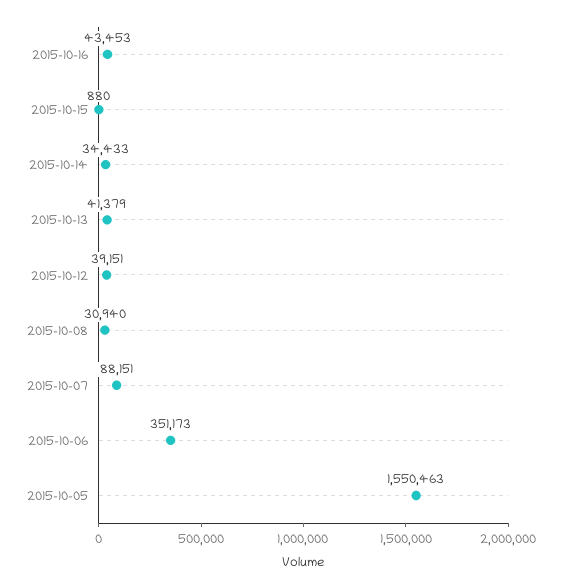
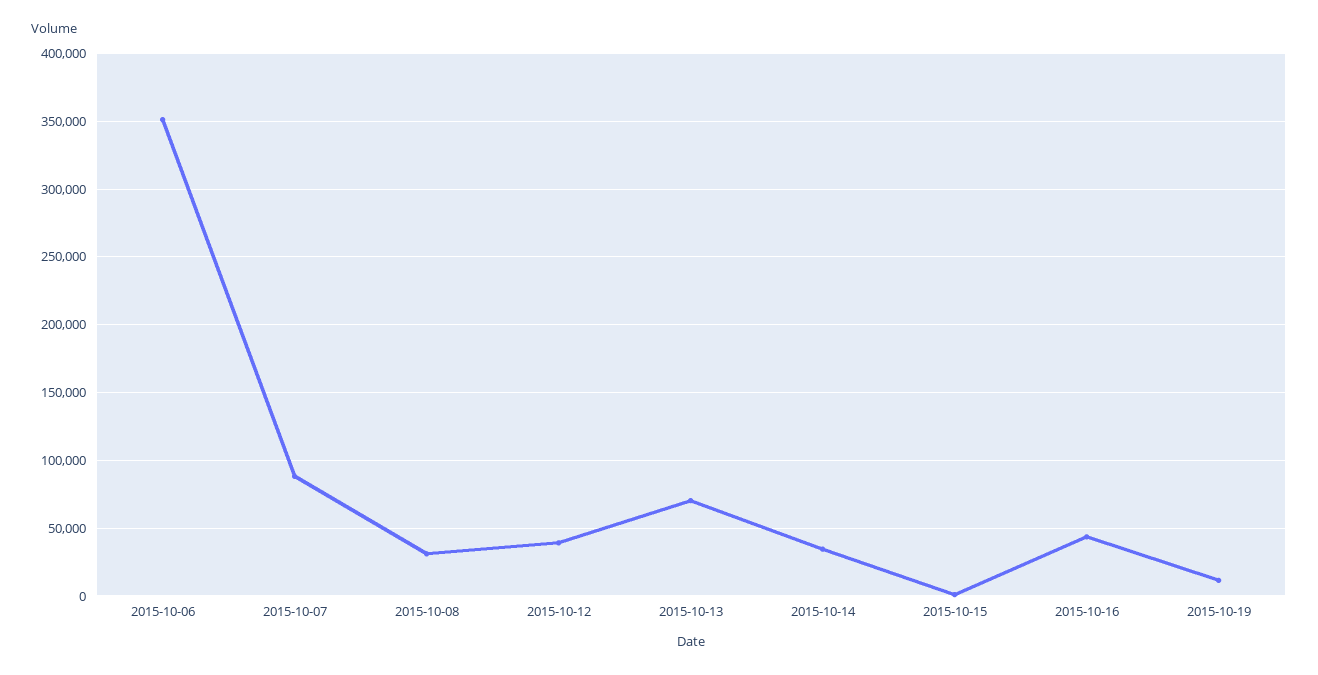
2015-10-13: 41379 -> 70000
2015-10-05: 1550463 -> none
2015-10-19: none -> 10000

